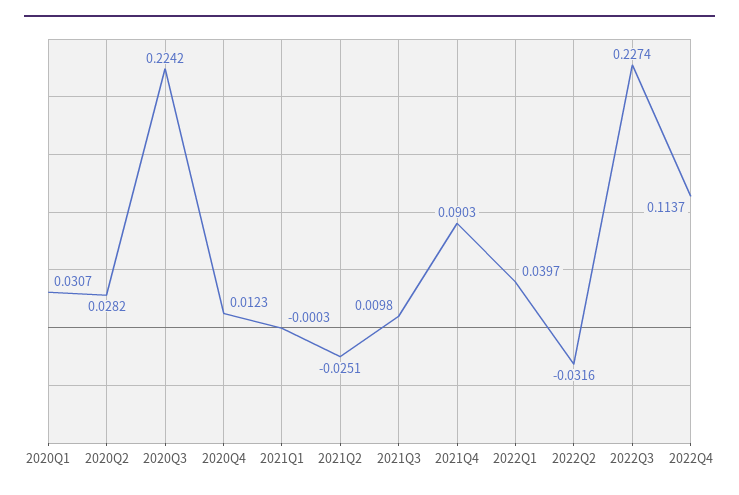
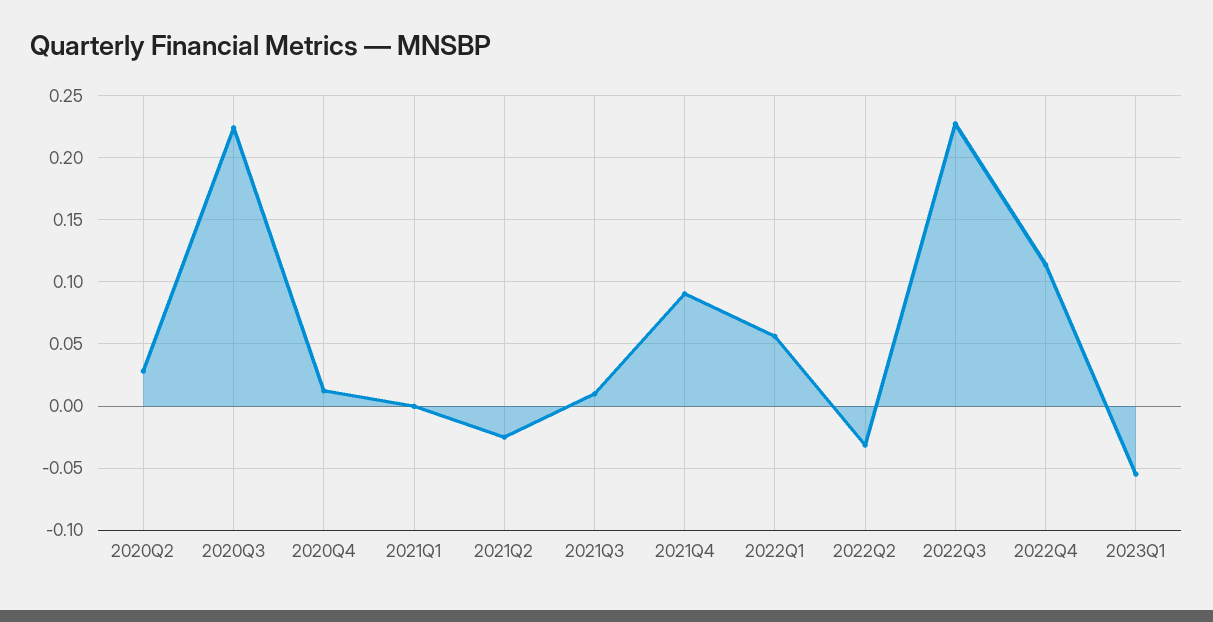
2020Q1: 0.0307 -> none
2022Q1: 0.0397 -> 0.055
2023Q1: none -> -0.055

